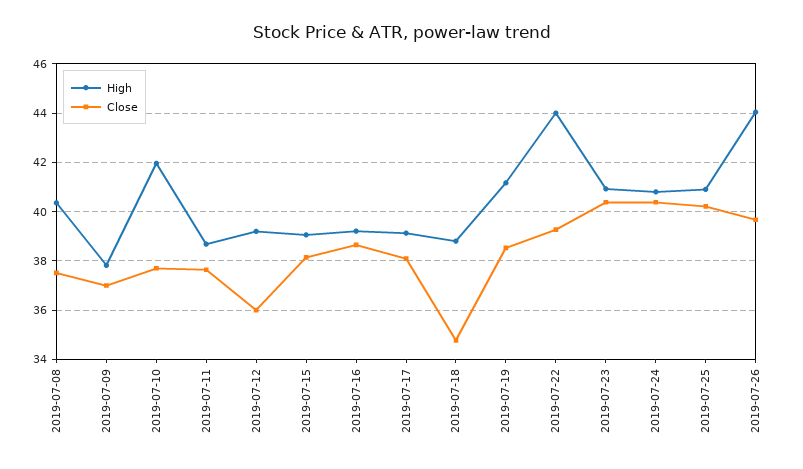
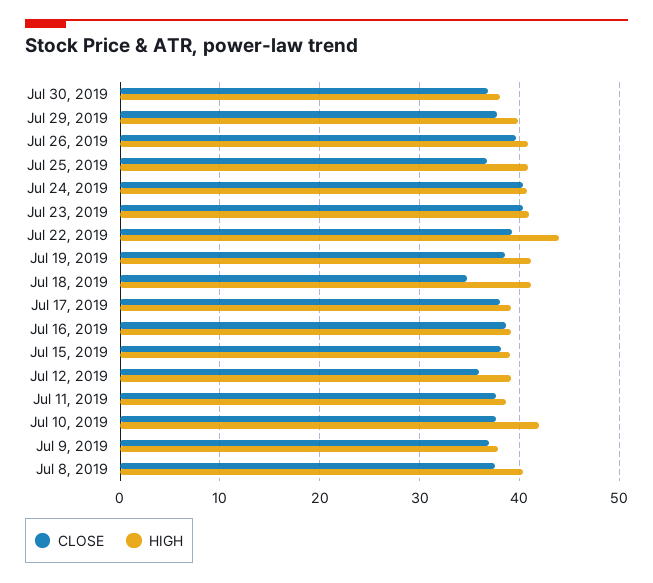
High, 2019-07-18: 38.75 -> 41
Close, 2019-07-25: 40.25 -> 37
High, 2019-07-26: 44 -> 41
Close, Jul 30, 2019: none -> 37
High, Jul 30, 2019: none -> 38
Close, Jul 29, 2019: none -> 38
High, Jul 29, 2019: none -> 40

